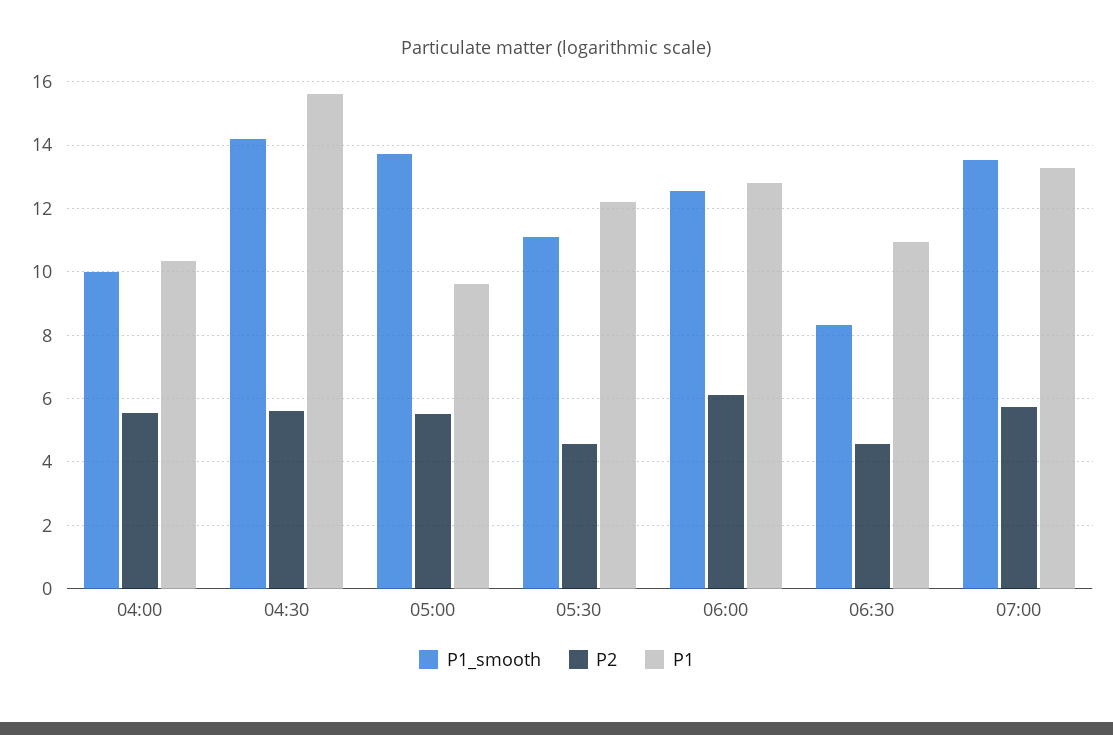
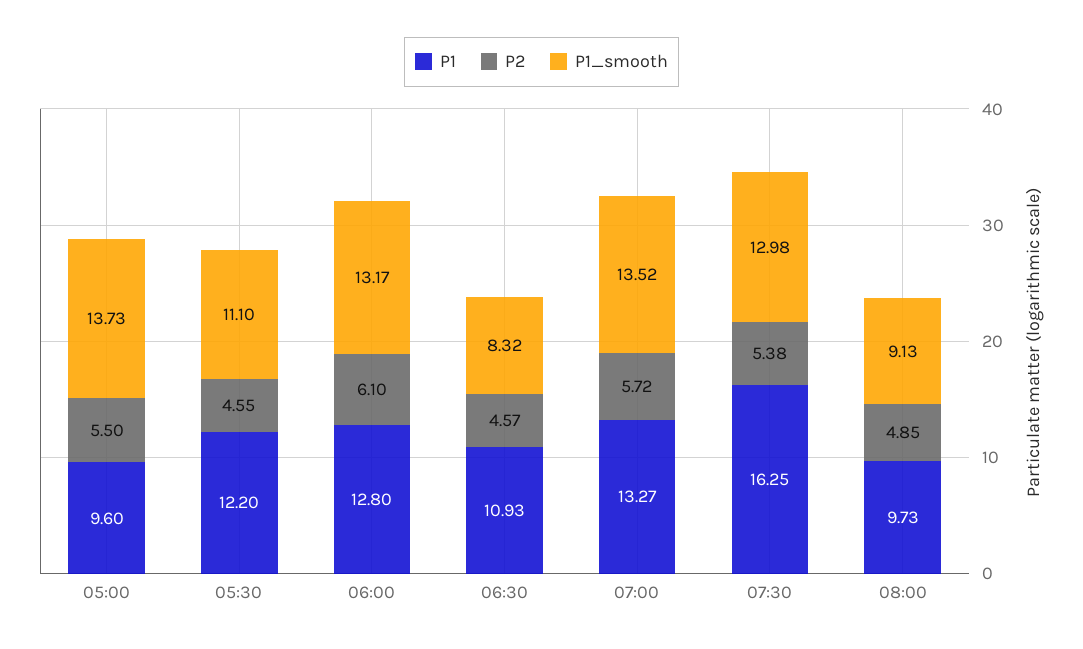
P1_smooth, 04:00: 10 -> none
P2, 04:00: 5.6 -> none
P1, 04:00: 10.4 -> none
P1_smooth, 04:30: 14.2 -> none
P2, 04:30: 5.6 -> none
P1, 04:30: 15.6 -> none
P1_smooth, 06:00: 12.6 -> 13.17
P1, 07:30: none -> 16.25
P2, 07:30: none -> 5.38
P1_smooth, 07:30: none -> 12.98
P1, 08:00: none -> 9.73
P2, 08:00: none -> 4.85
P1_smooth, 08:00: none -> 9.13

